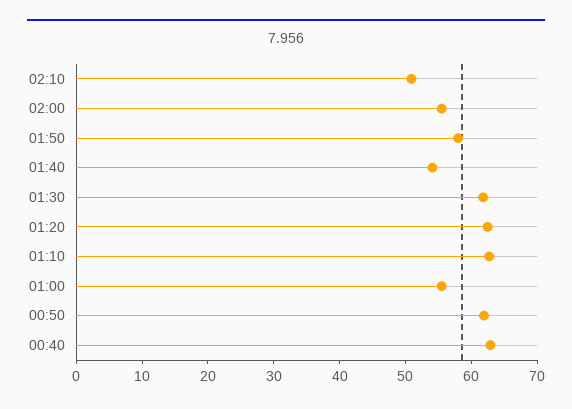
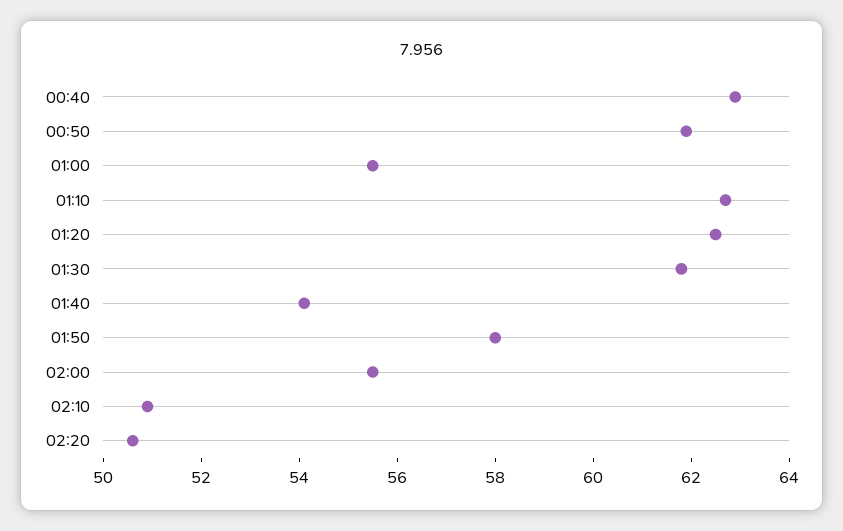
02:20: none -> 50.5

